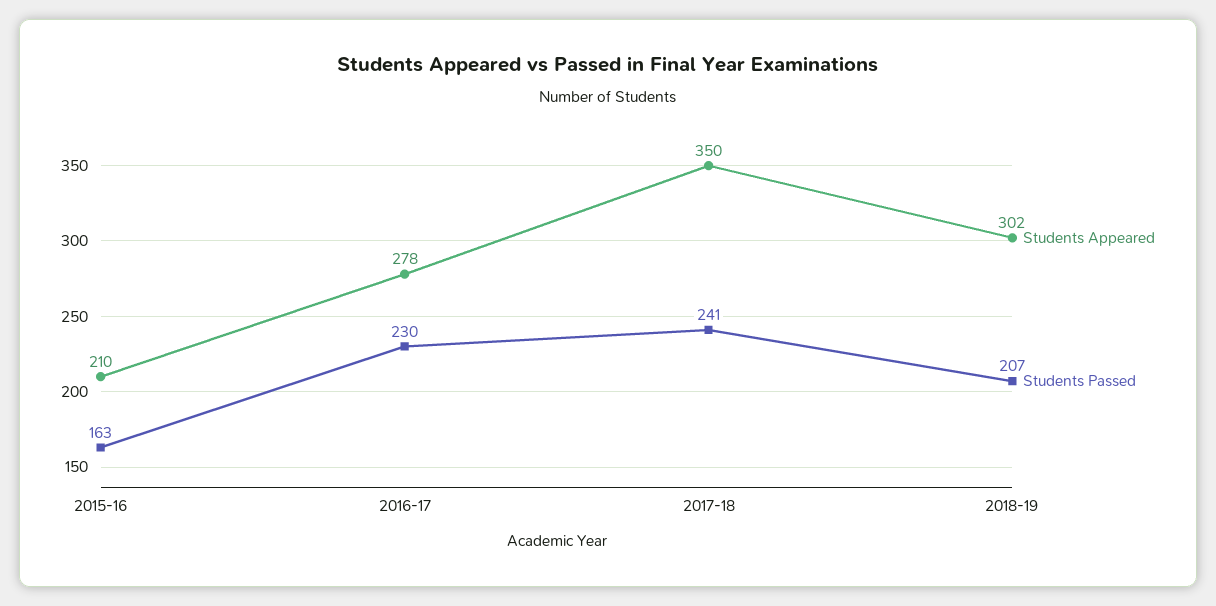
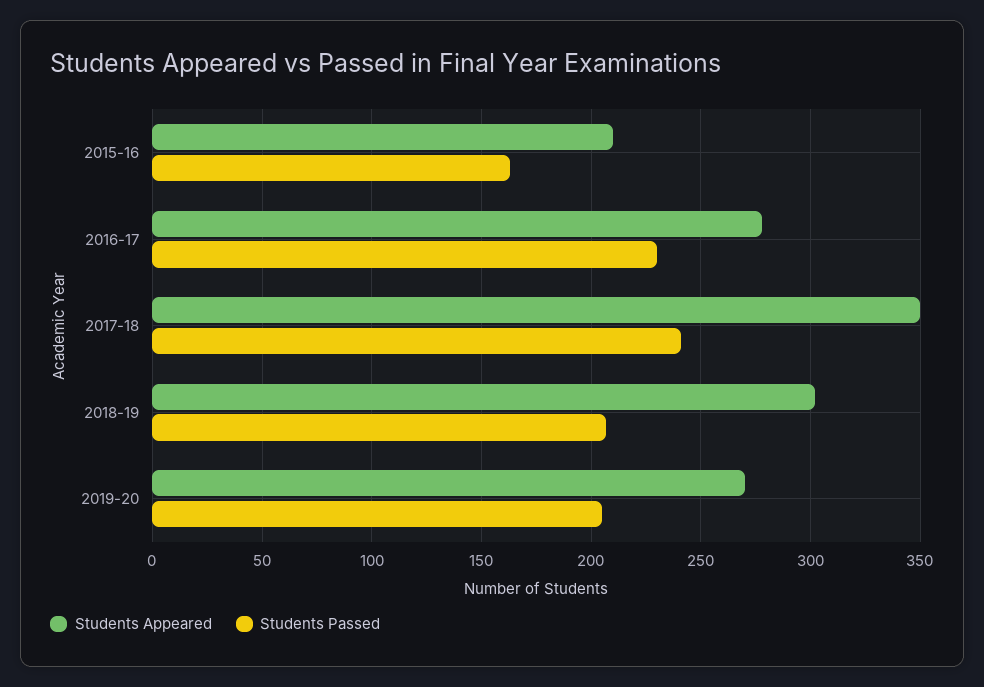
Students Appeared, 2019-20: none -> 270
Students Passed, 2019-20: none -> 205

